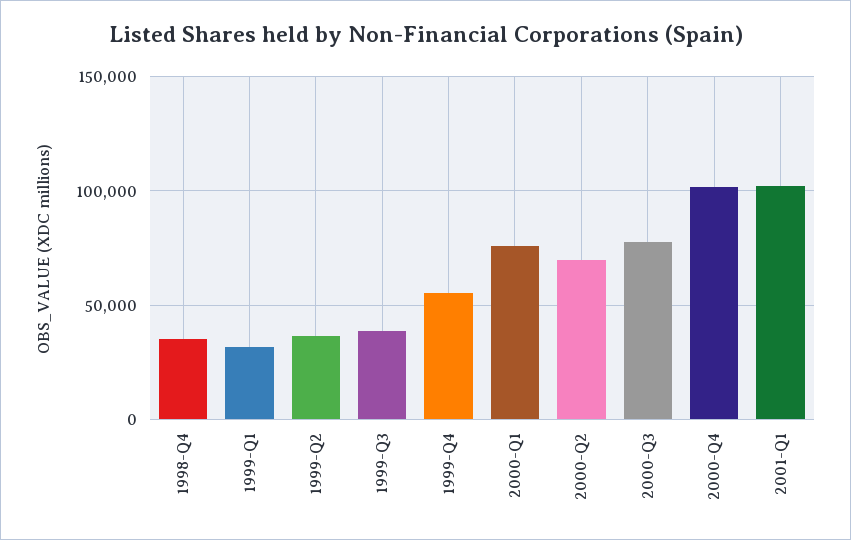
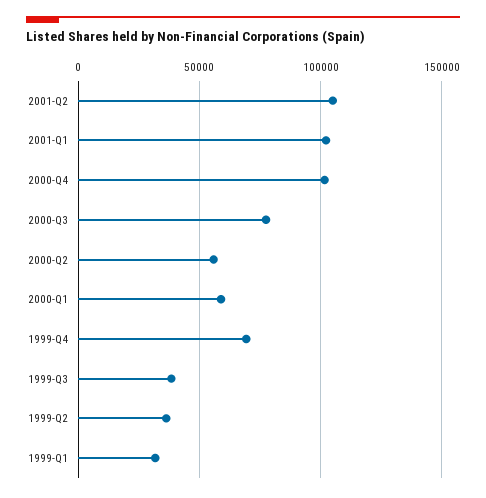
1998-Q4: 35000 -> none
1999-Q4: 55000 -> 70000
2000-Q1: 75000 -> 60000
2000-Q2: 70000 -> 55000
2001-Q2: none -> 105000

